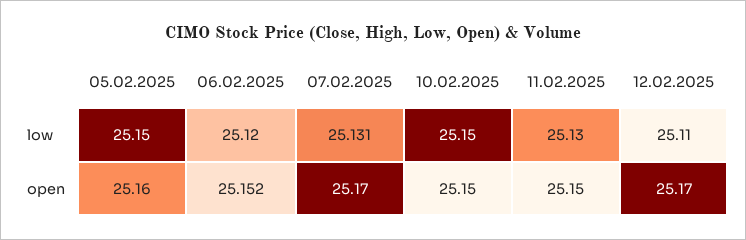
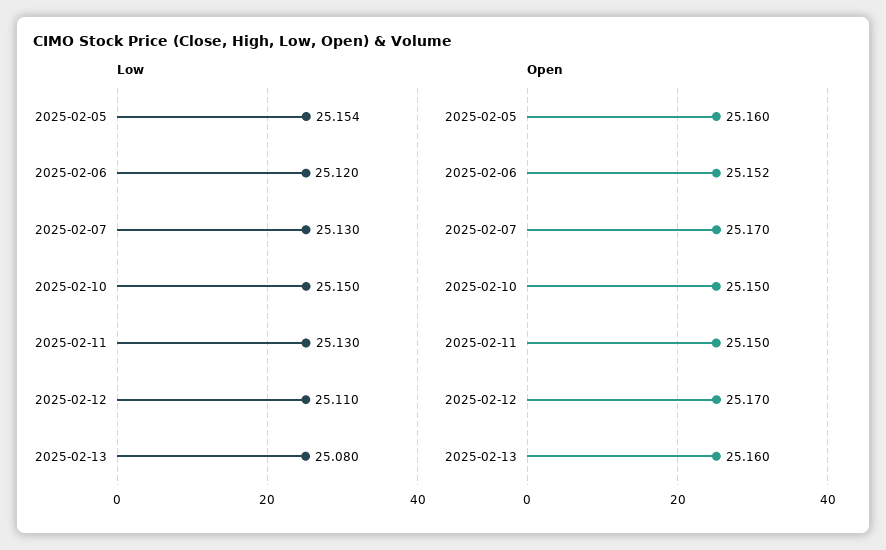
low, 05.02.2025: 25.15 -> 25.154
low, 07.02.2025: 25.131 -> 25.13
low, 2025-02-13: none -> 25.08
open, 2025-02-13: none -> 25.16

